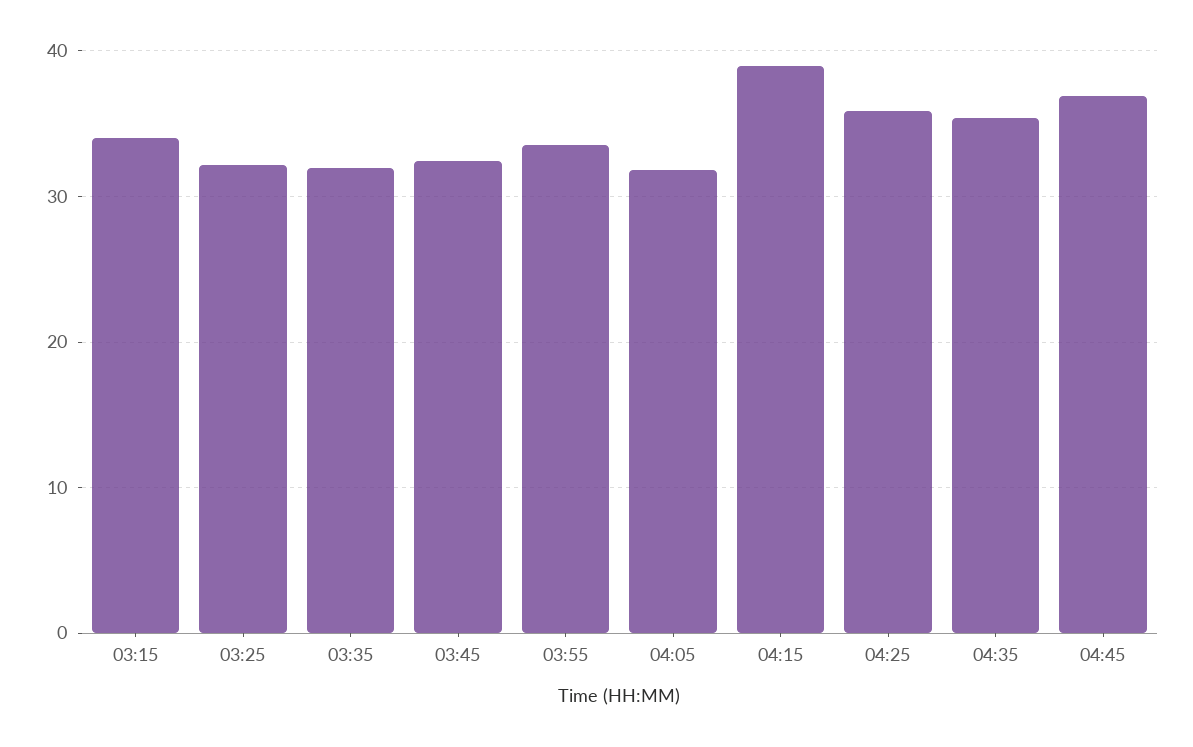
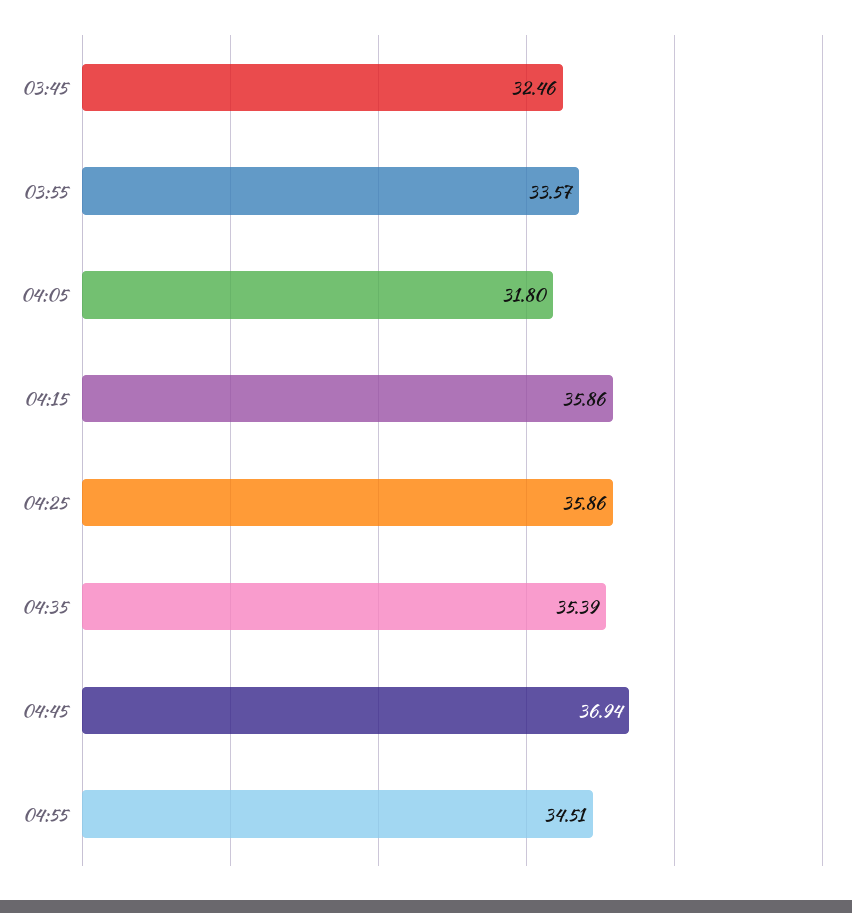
03:15: 34 -> none
03:25: 32 -> none
03:35: 32 -> none
04:15: 39 -> 35.86
04:55: none -> 34.51

